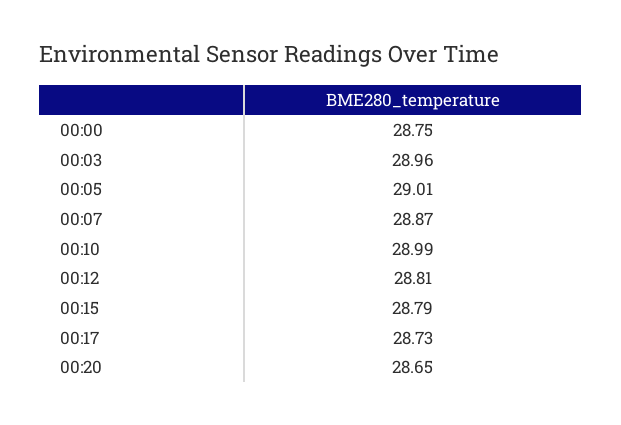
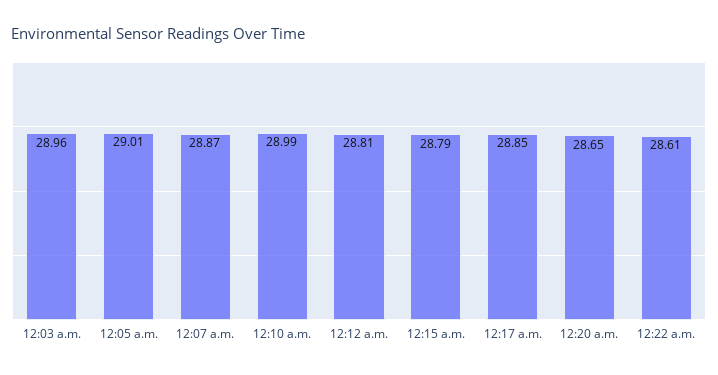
00:00: 28.75 -> none
00:17: 28.73 -> 28.85
12:22 a.m.: none -> 28.61

